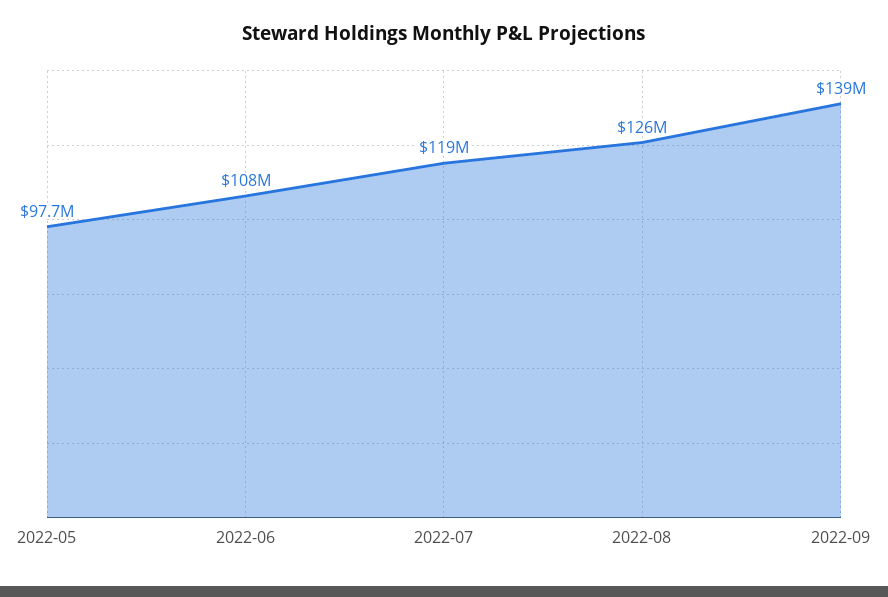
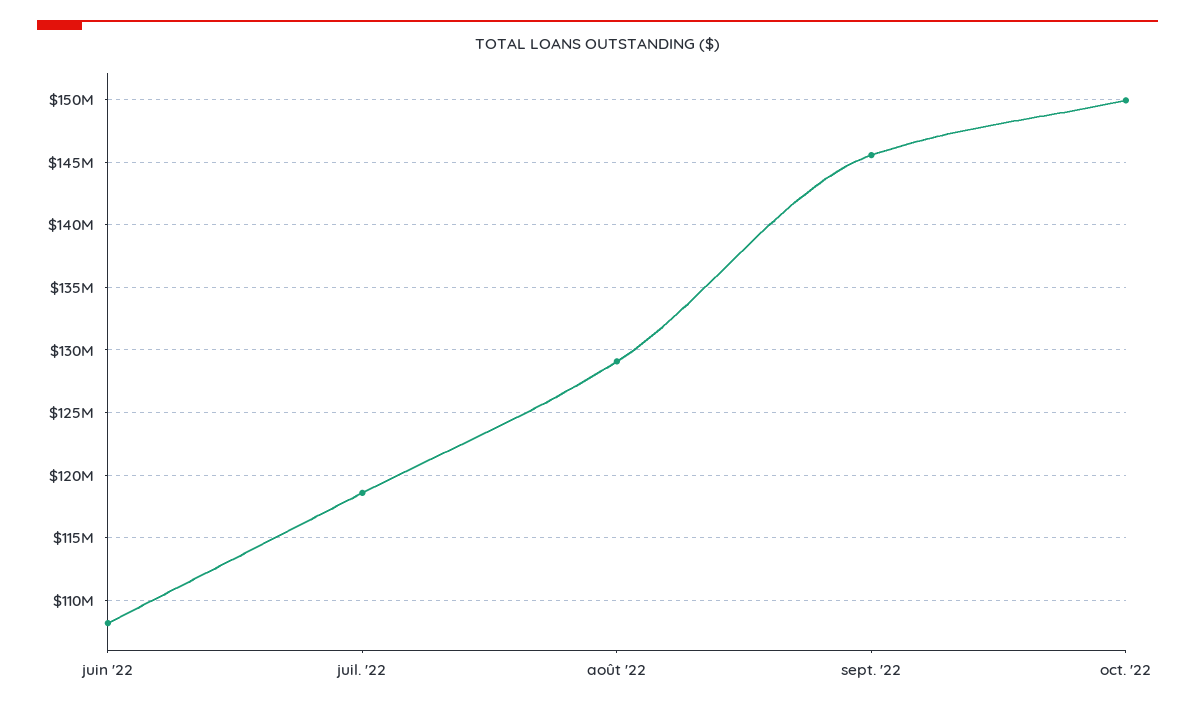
2022-05: 97700000 -> none
2022-08: 126000000 -> 129000000
2022-09: 139000000 -> 145500000
oct. '22: none -> 150000000

